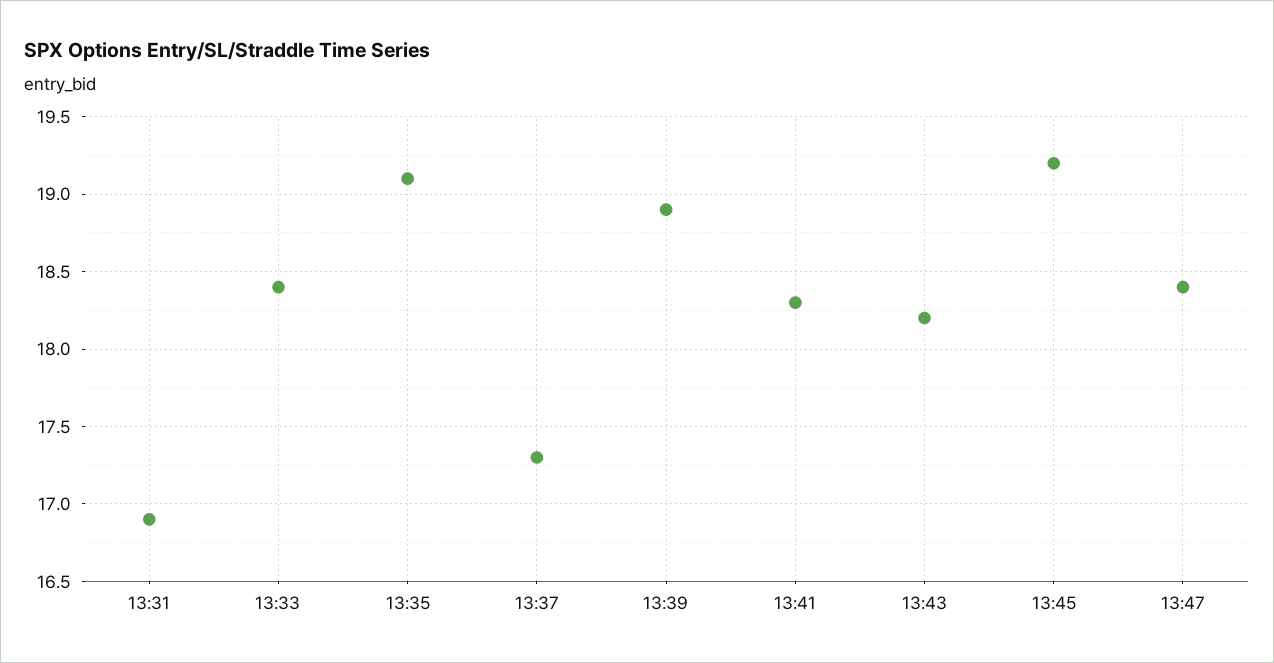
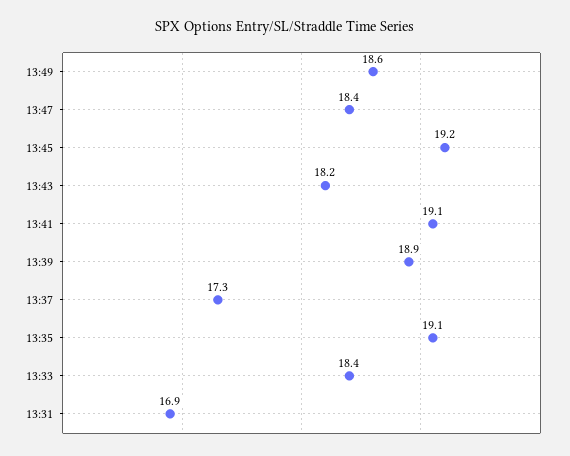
13:41: 18.3 -> 19.1
13:49: none -> 18.6

